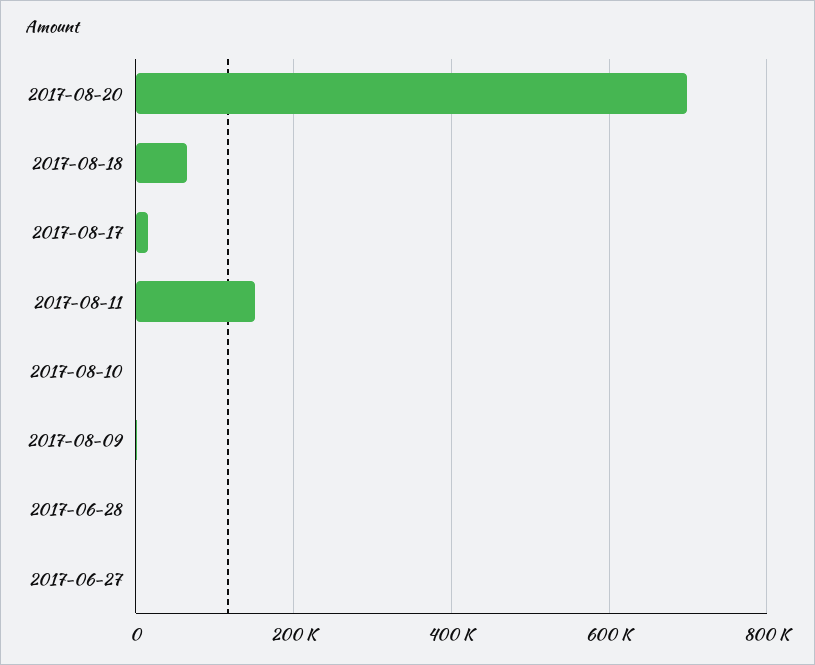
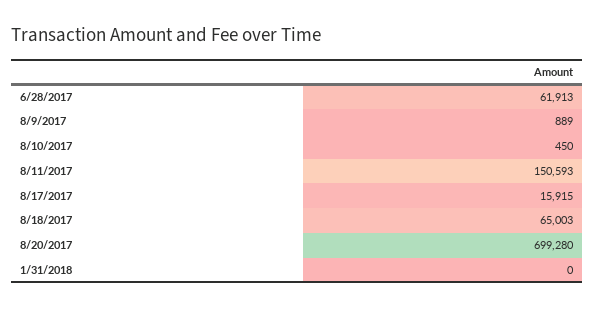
2017-06-28: 0 -> 61913
2017-06-27: 0 -> none
1/31/2018: none -> 0

